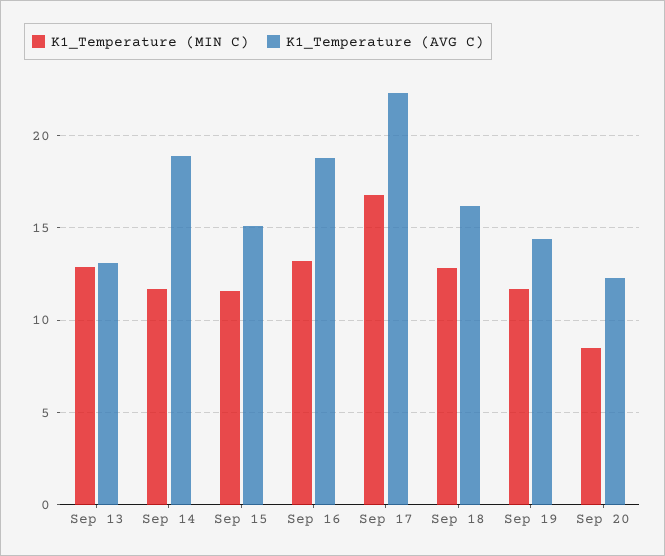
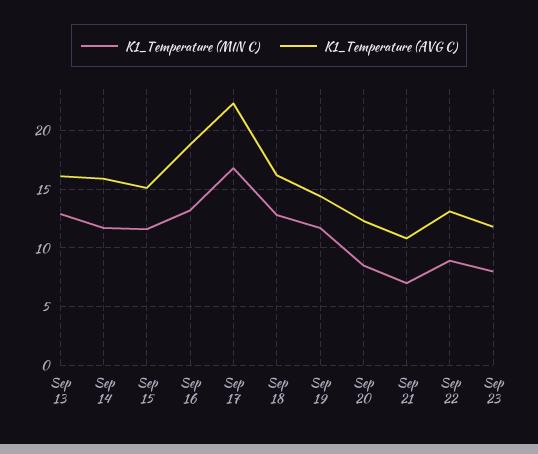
K1_Temperature (AVG C), Sep 13: 13 -> 16
K1_Temperature (AVG C), Sep 14: 19 -> 16
K1_Temperature (MIN C), Sep 21: none -> 7
K1_Temperature (AVG C), Sep 21: none -> 11
K1_Temperature (MIN C), Sep 22: none -> 9
K1_Temperature (AVG C), Sep 22: none -> 13
K1_Temperature (MIN C), Sep 23: none -> 8
K1_Temperature (AVG C), Sep 23: none -> 12

